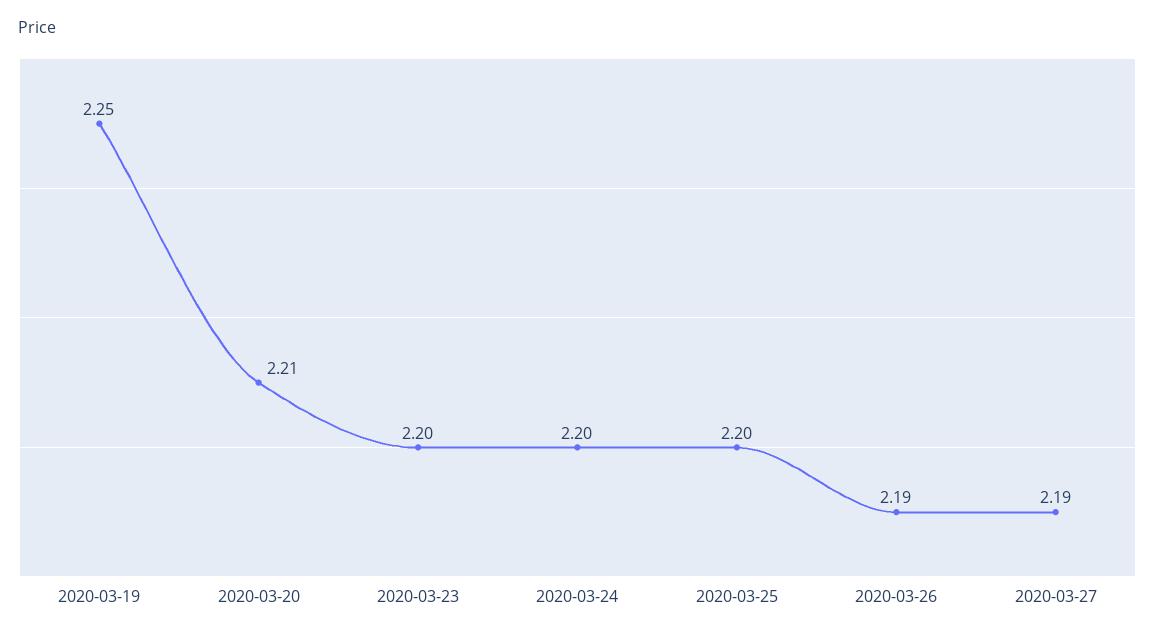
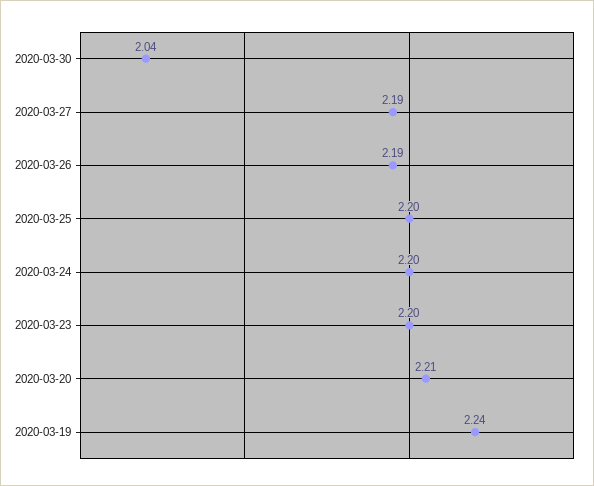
2020-03-19: 2.25 -> 2.24
2020-03-30: none -> 2.04

